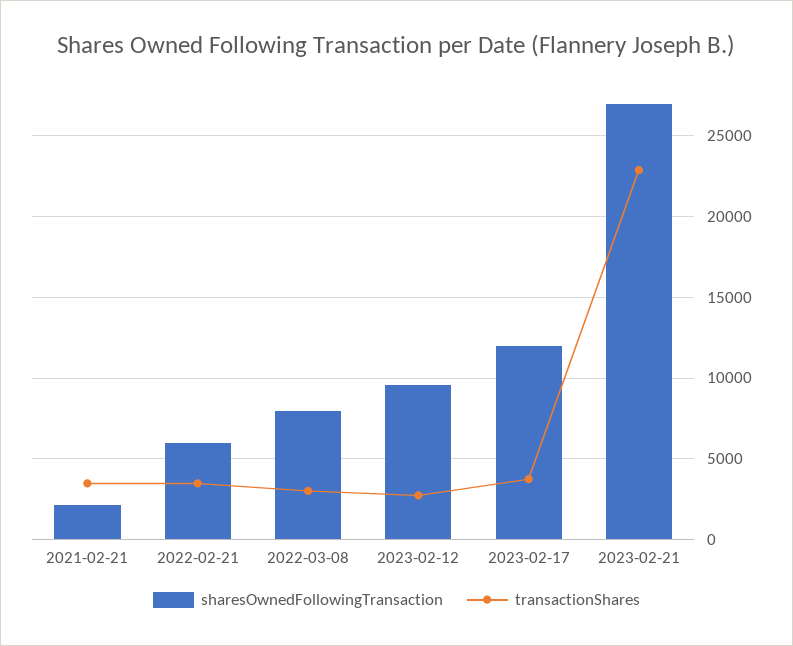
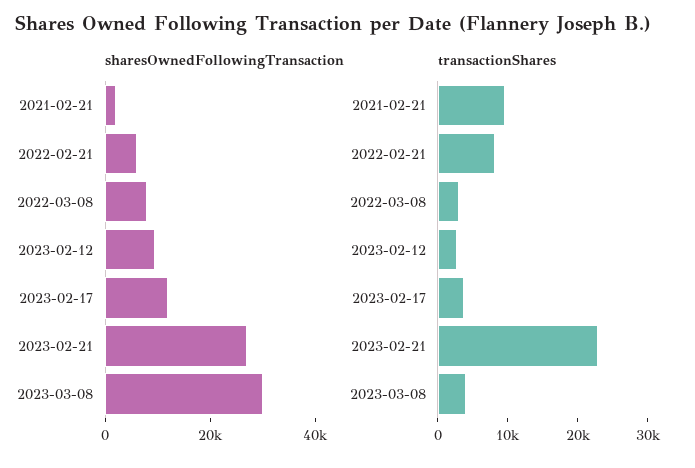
transactionShares, 2021-02-21: 3500 -> 10000
transactionShares, 2022-02-21: 3500 -> 8000
sharesOwnedFollowingTransaction, 2023-03-08: none -> 30000
transactionShares, 2023-03-08: none -> 4000

